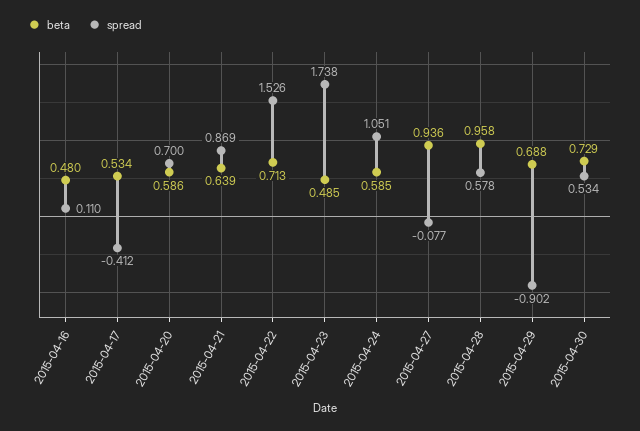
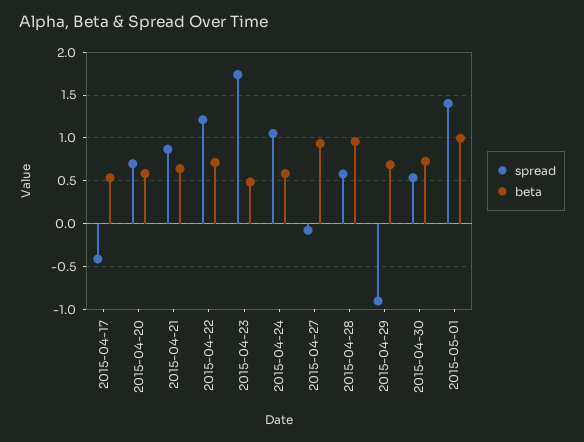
beta, 2015-04-16: 0.48 -> none
spread, 2015-04-16: 0.11 -> none
spread, 2015-04-22: 1.526 -> 1.2
spread, 2015-05-01: none -> 1.4
beta, 2015-05-01: none -> 1

